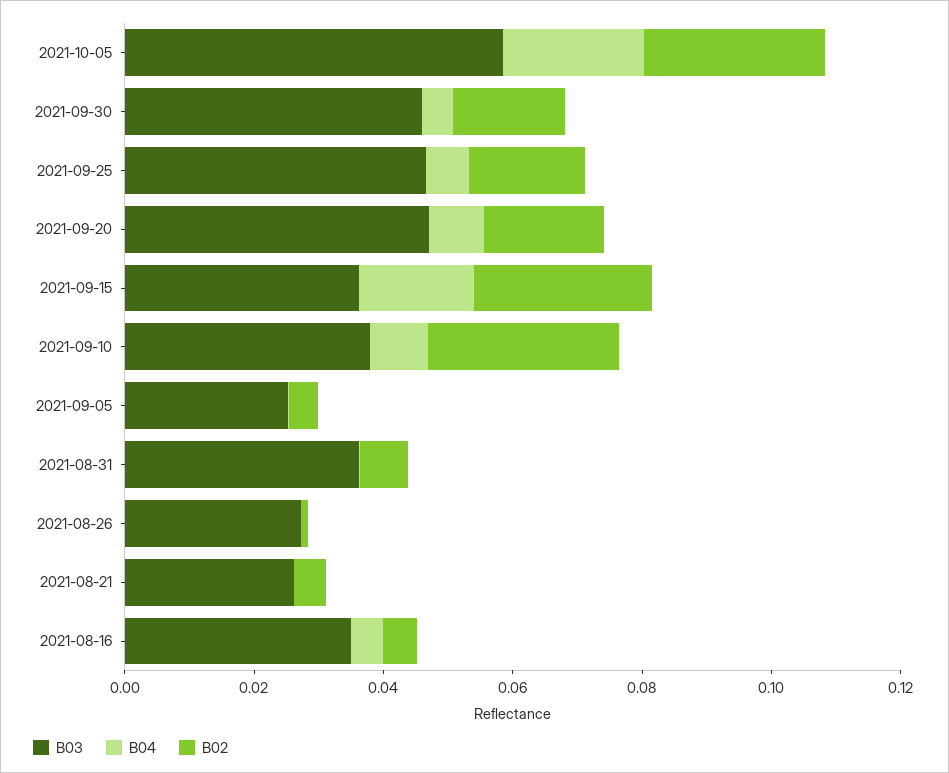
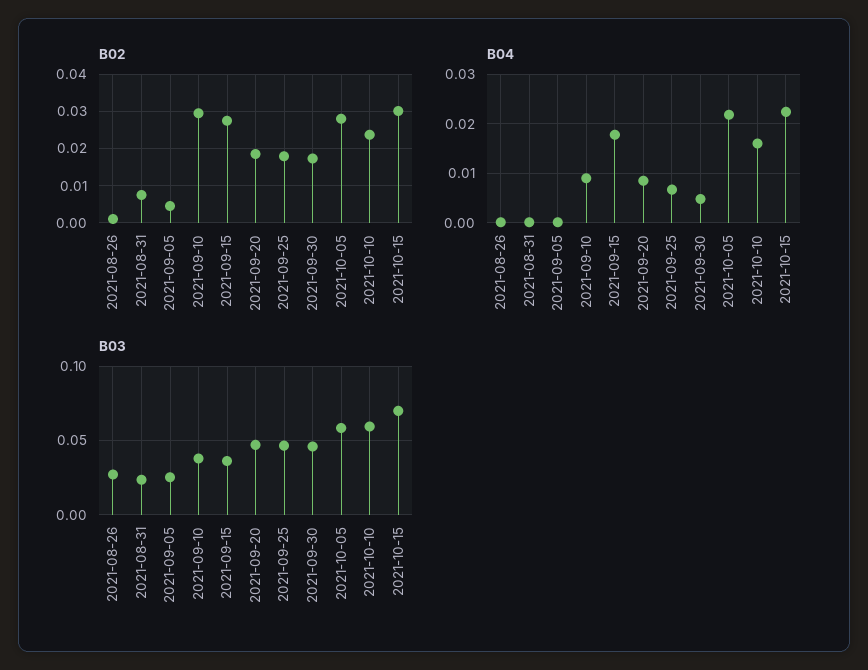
B03, 2021-08-31: 0.035 -> 0.025
B03, 2021-08-21: 0.025 -> none
B04, 2021-08-21: 0 -> none
B02, 2021-08-21: 0.005 -> none
B03, 2021-08-16: 0.035 -> none
B04, 2021-08-16: 0.005 -> none
B02, 2021-08-16: 0.005 -> none
B02, 2021-10-10: none -> 0.024
B02, 2021-10-15: none -> 0.03
B04, 2021-10-10: none -> 0.016
B04, 2021-10-15: none -> 0.022
B03, 2021-10-10: none -> 0.06
B03, 2021-10-15: none -> 0.07

